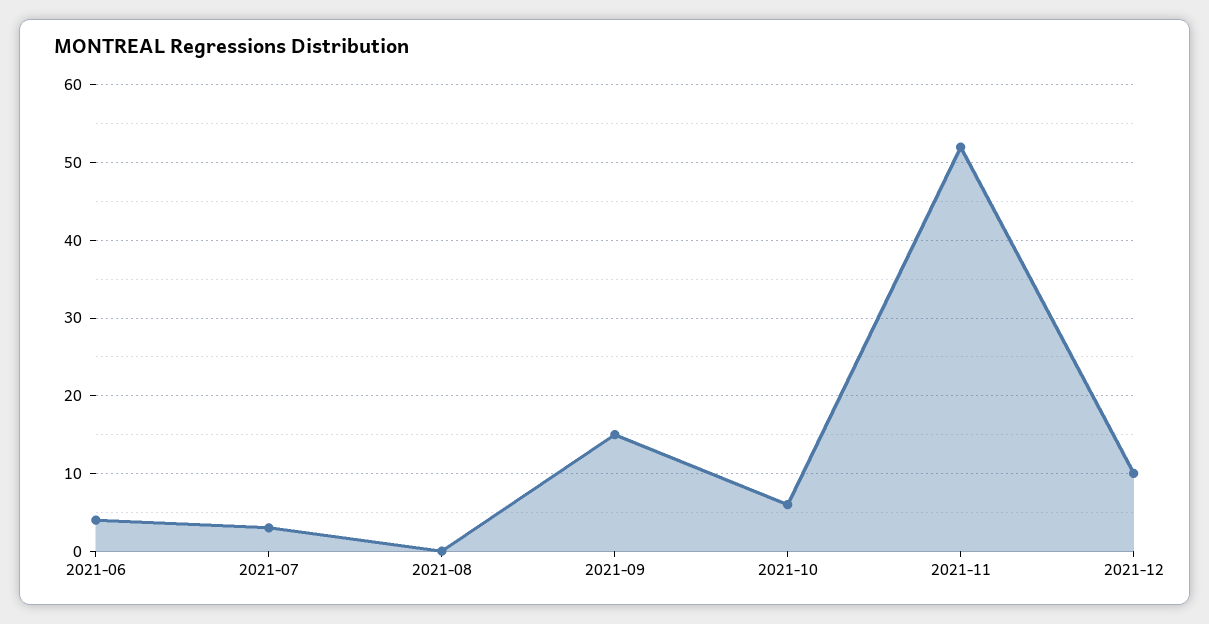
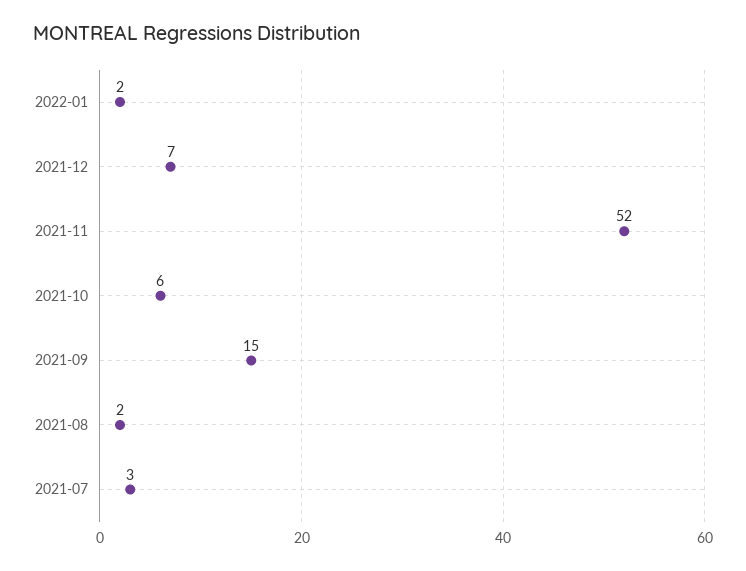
2021-06: 4 -> none
2021-08: 0 -> 2
2021-12: 10 -> 7
2022-01: none -> 2

